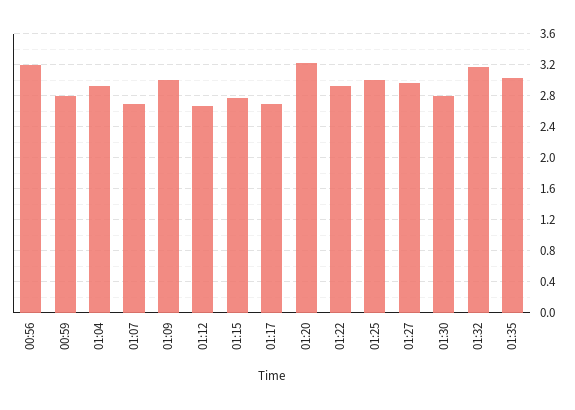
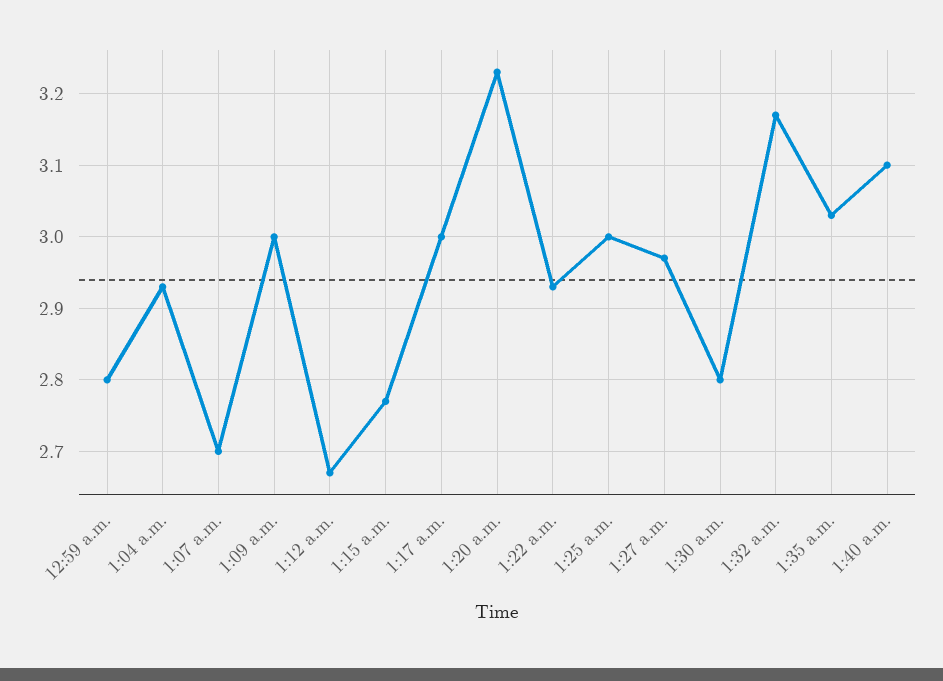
00:56: 3.2 -> none
01:17: 2.7 -> 3
1:40 a.m.: none -> 3.1

